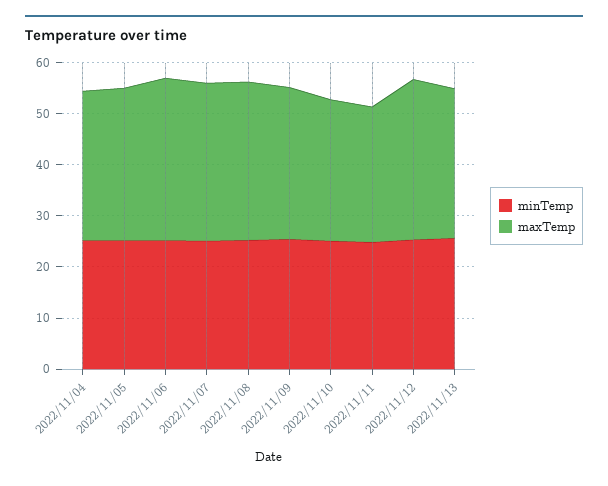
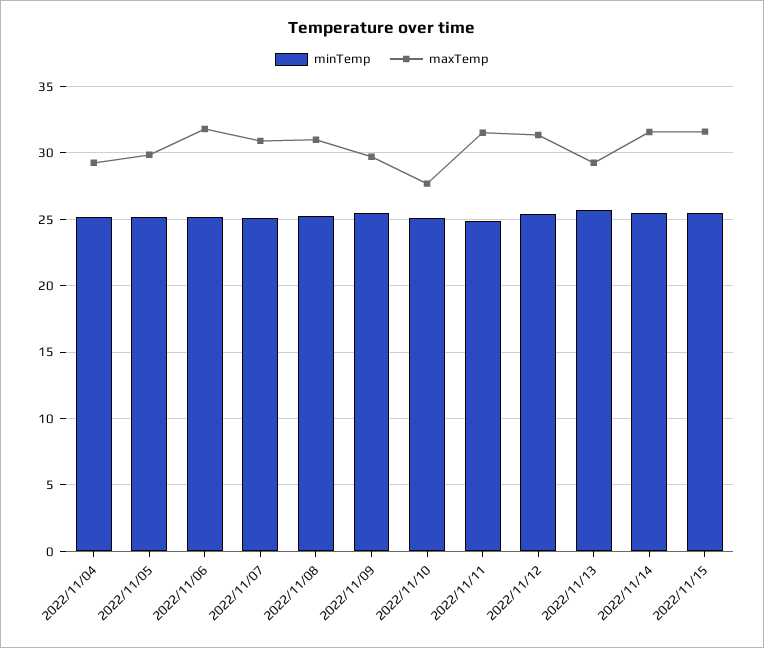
maxTemp, 2022/11/11: 26 -> 31.5
minTemp, 2022/11/14: none -> 25.5
maxTemp, 2022/11/14: none -> 31.5
minTemp, 2022/11/15: none -> 25.5
maxTemp, 2022/11/15: none -> 31.5

